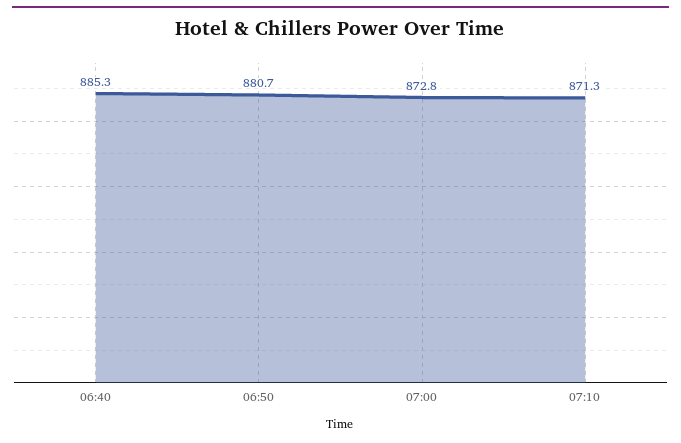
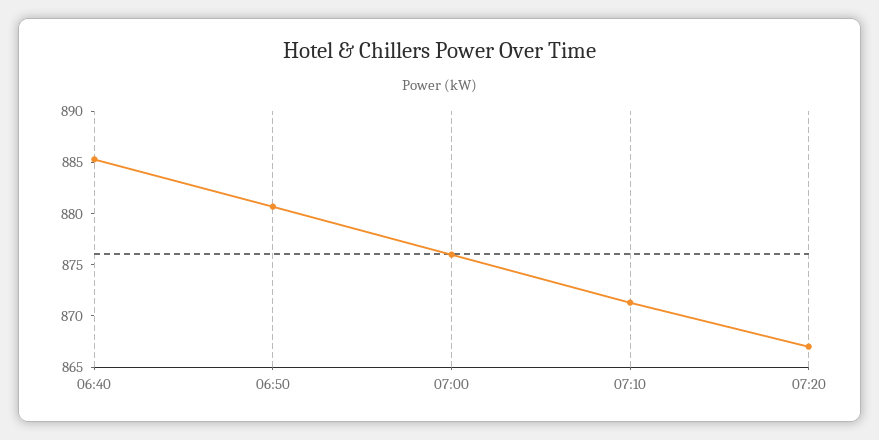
07:00: 872.8 -> 876
07:20: none -> 867

